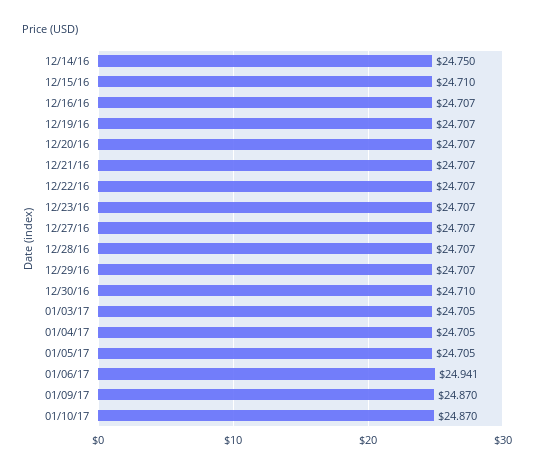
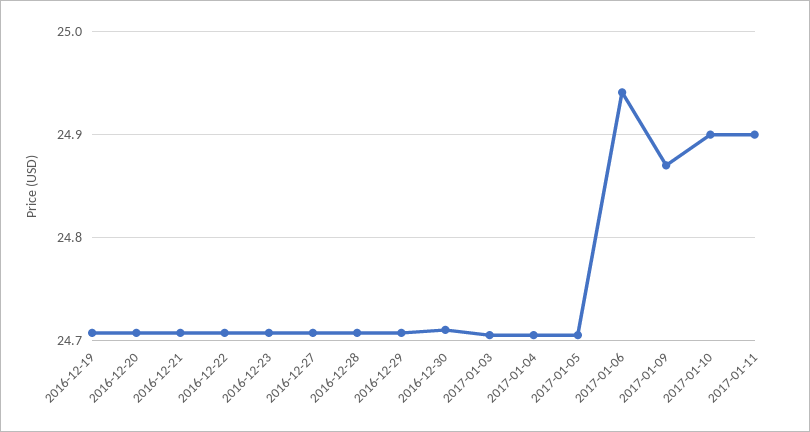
12/14/16: 24.75 -> none
12/15/16: 24.71 -> none
12/16/16: 24.707 -> none
01/10/17: 24.87 -> 24.9
2017-01-11: none -> 24.9

